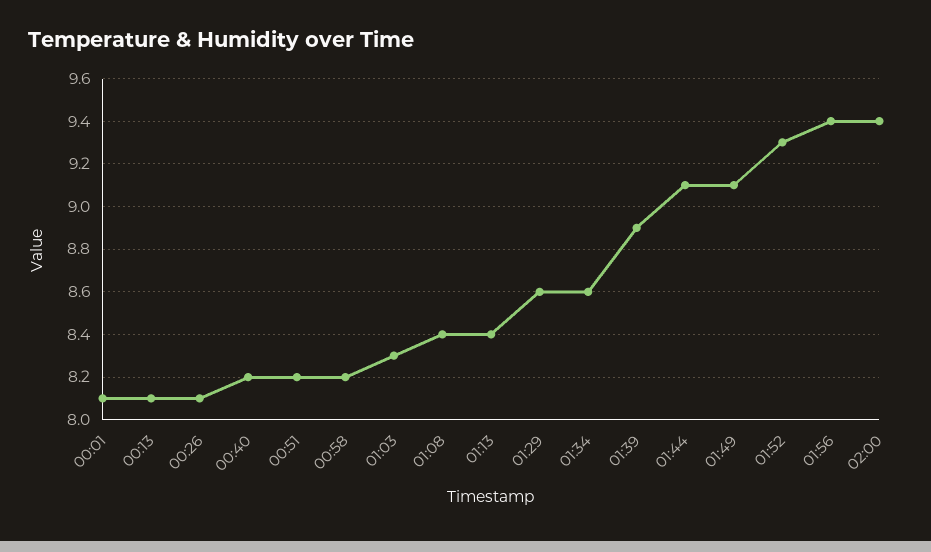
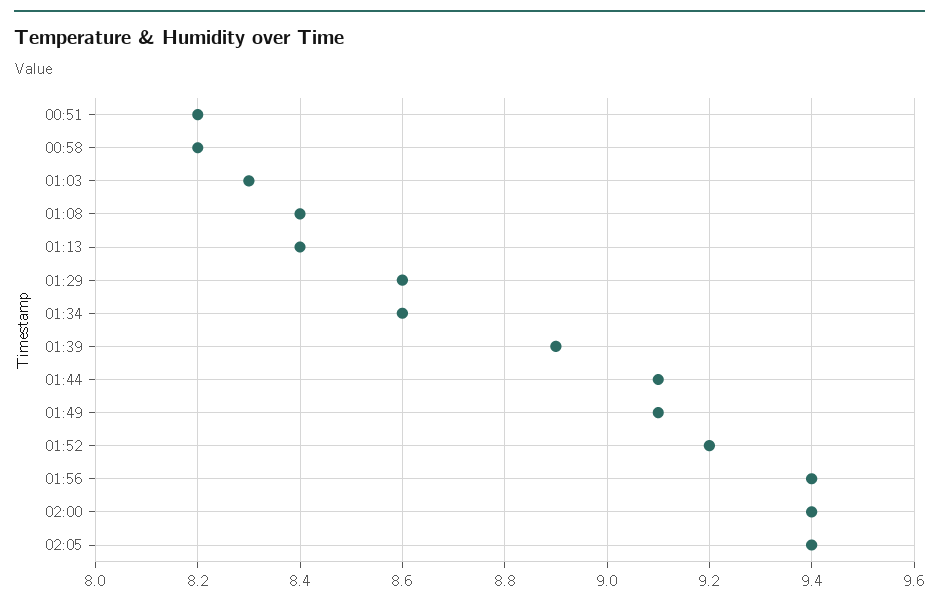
00:01: 8.1 -> none
00:13: 8.1 -> none
00:26: 8.1 -> none
00:40: 8.2 -> none
01:52: 9.3 -> 9.2
02:05: none -> 9.4

